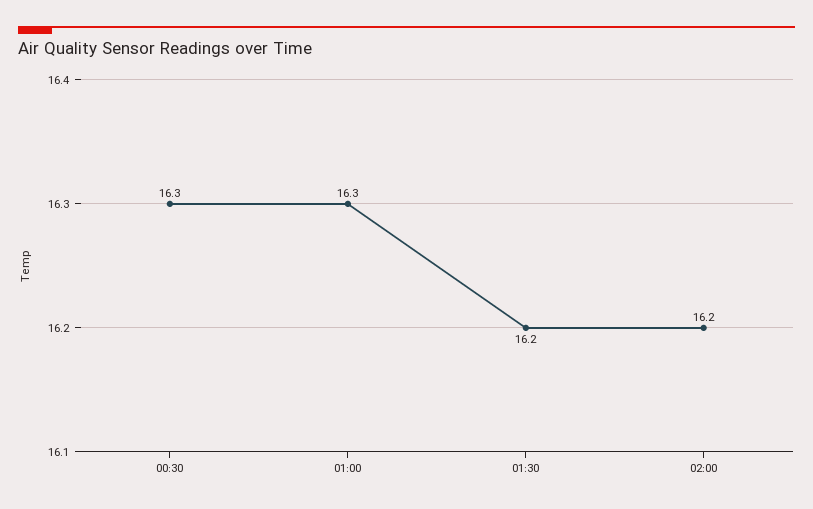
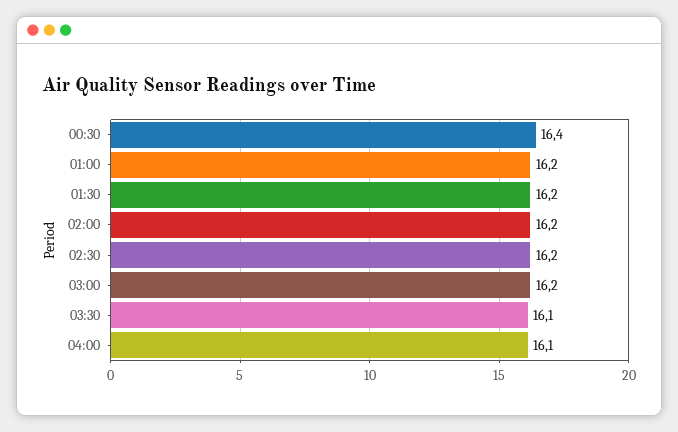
00:30: 16.3 -> 16.4
01:00: 16.3 -> 16.2
02:30: none -> 16.2
03:00: none -> 16.2
03:30: none -> 16.1
04:00: none -> 16.1

